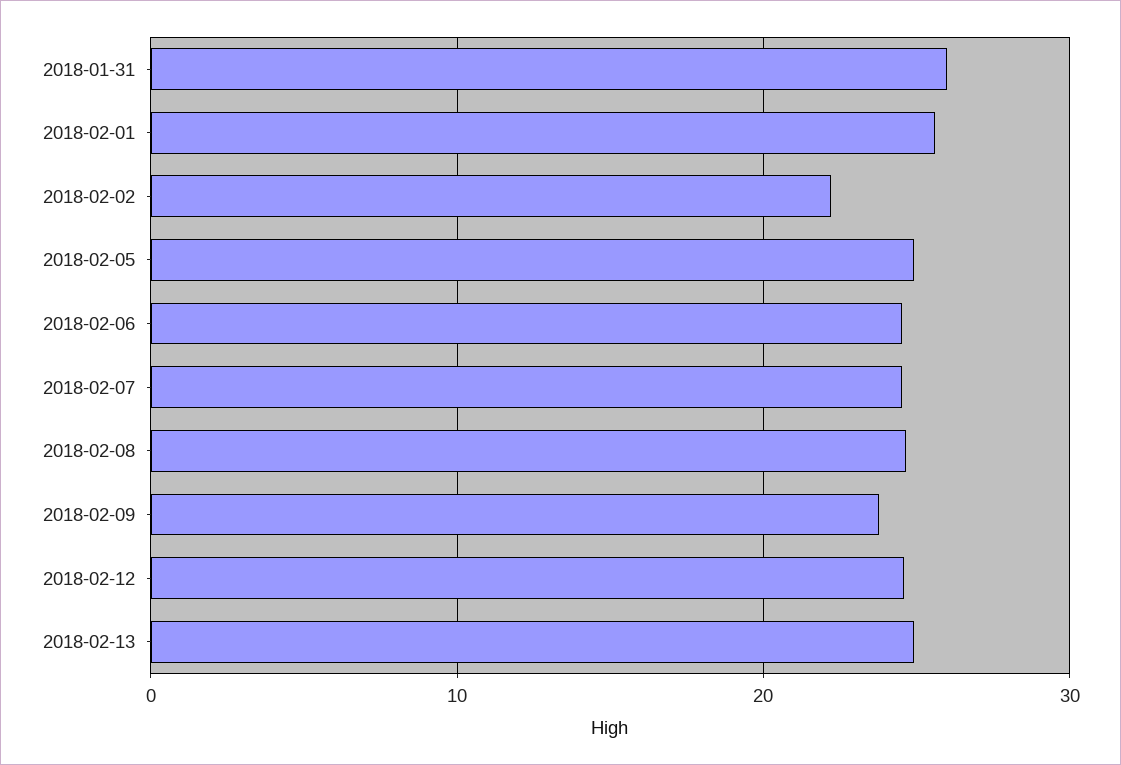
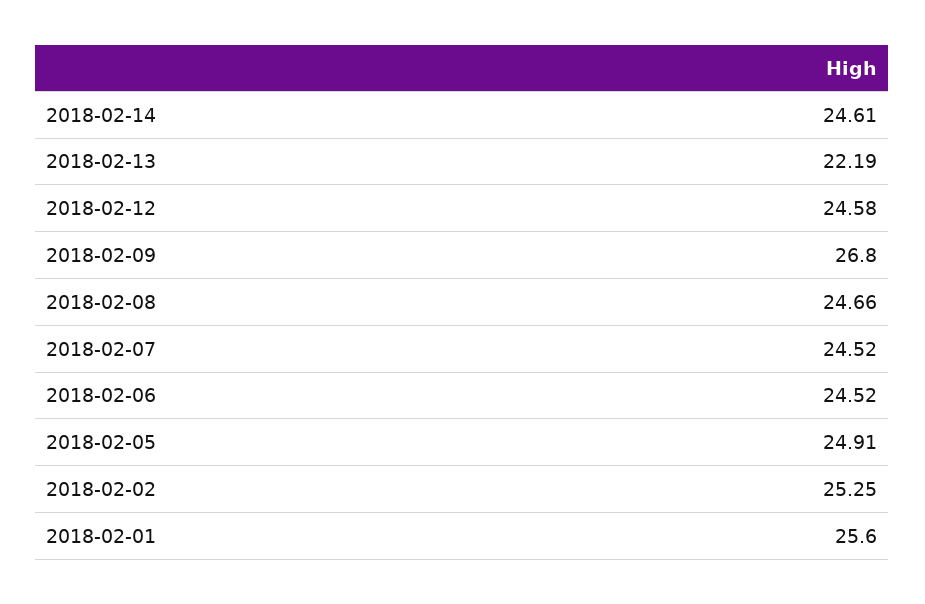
2018-01-31: 26 -> none
2018-02-02: 22 -> 25.25
2018-02-09: 24 -> 26.8
2018-02-13: 25 -> 22.19
2018-02-14: none -> 24.61

